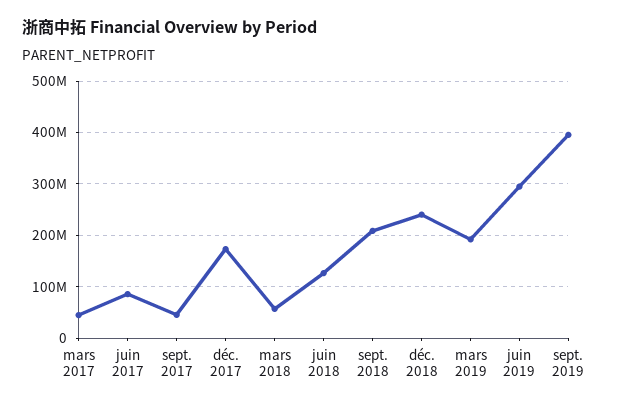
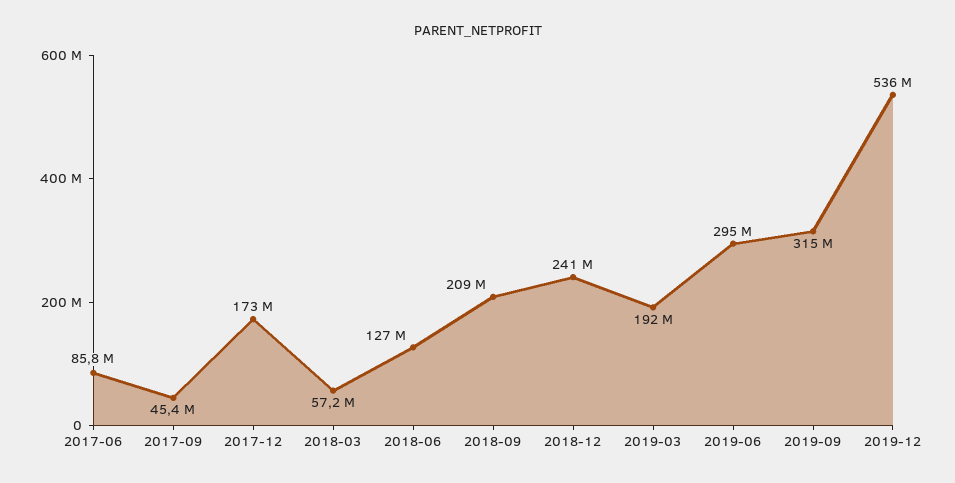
mars 2017: 40000000 -> none
sept. 2019: 400000000 -> 315000000
2019-12: none -> 536000000

